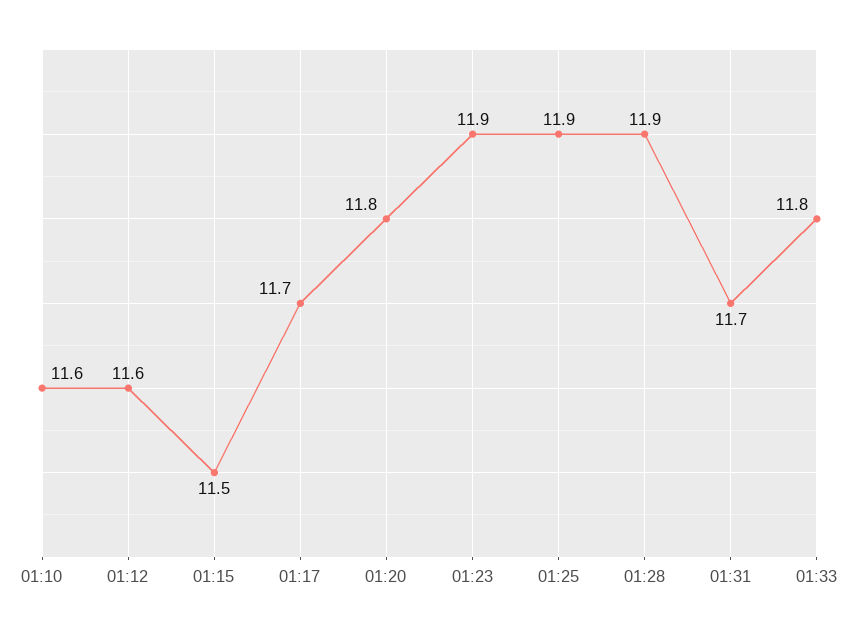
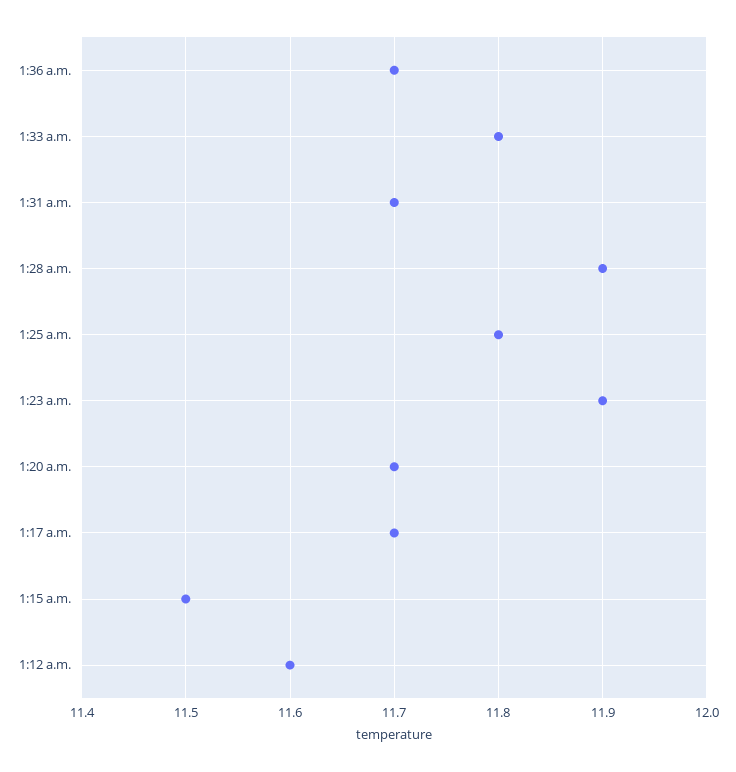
01:10: 11.6 -> none
01:20: 11.8 -> 11.7
01:25: 11.9 -> 11.8
1:36 a.m.: none -> 11.7

